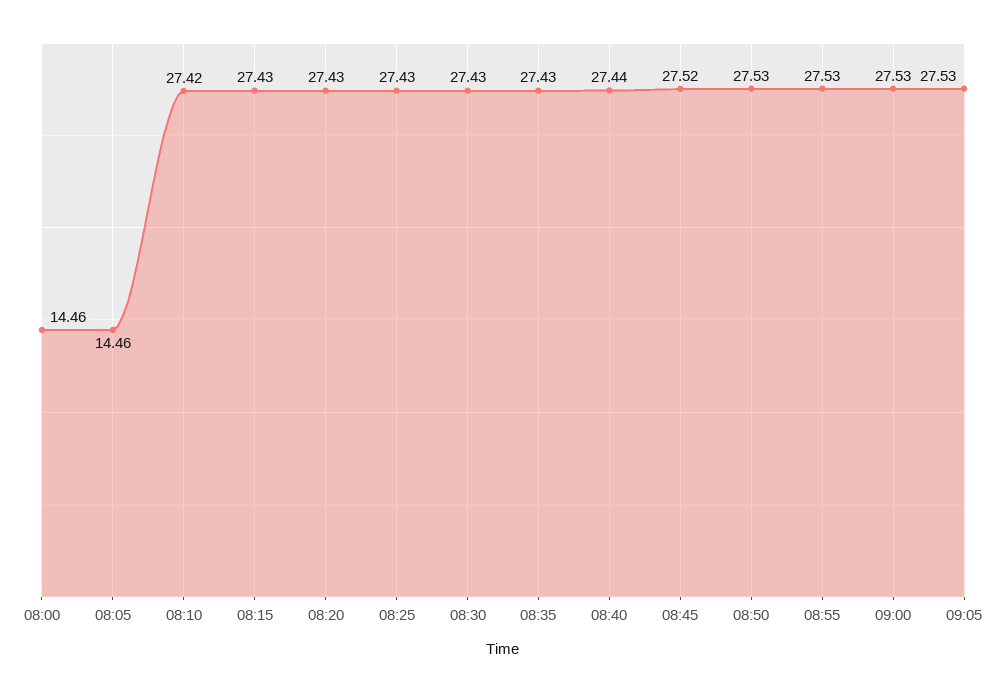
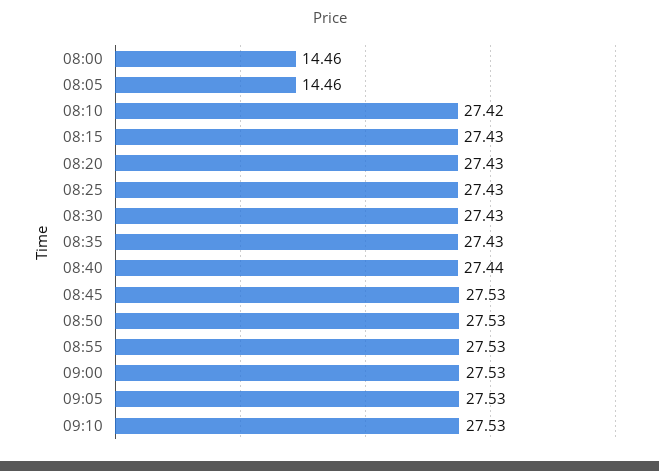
08:45: 27.52 -> 27.53
09:10: none -> 27.53

